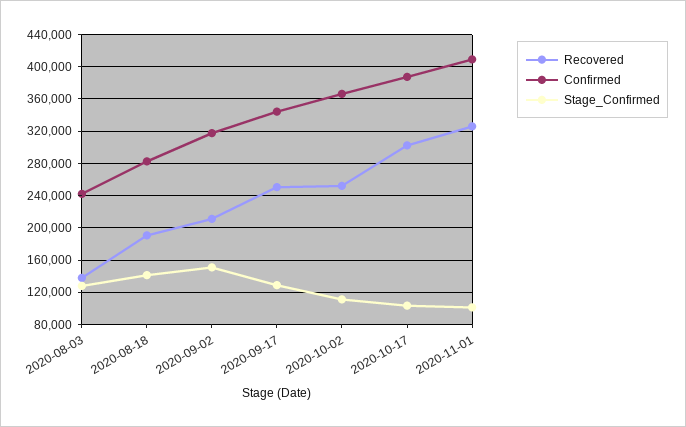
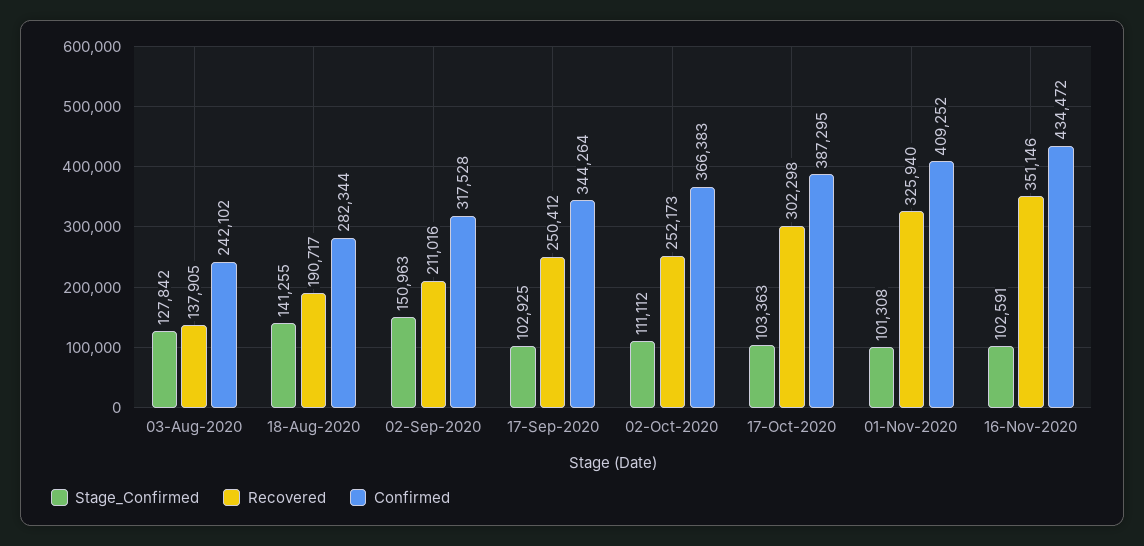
Stage_Confirmed, 2020-09-17: 130000 -> 102925
Stage_Confirmed, 16-Nov-2020: none -> 102591
Recovered, 16-Nov-2020: none -> 351146
Confirmed, 16-Nov-2020: none -> 434472

